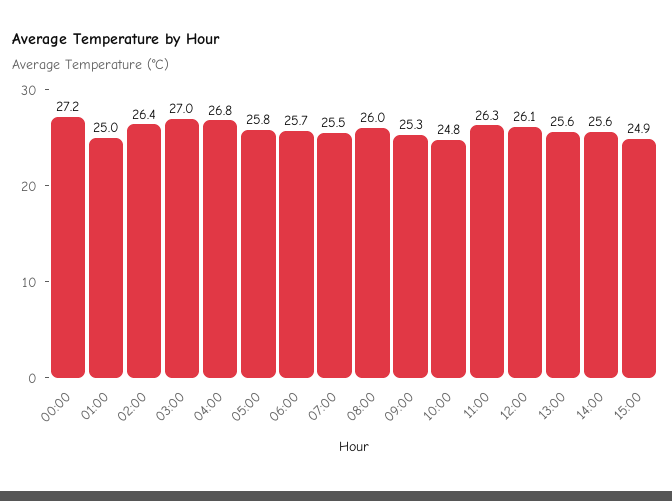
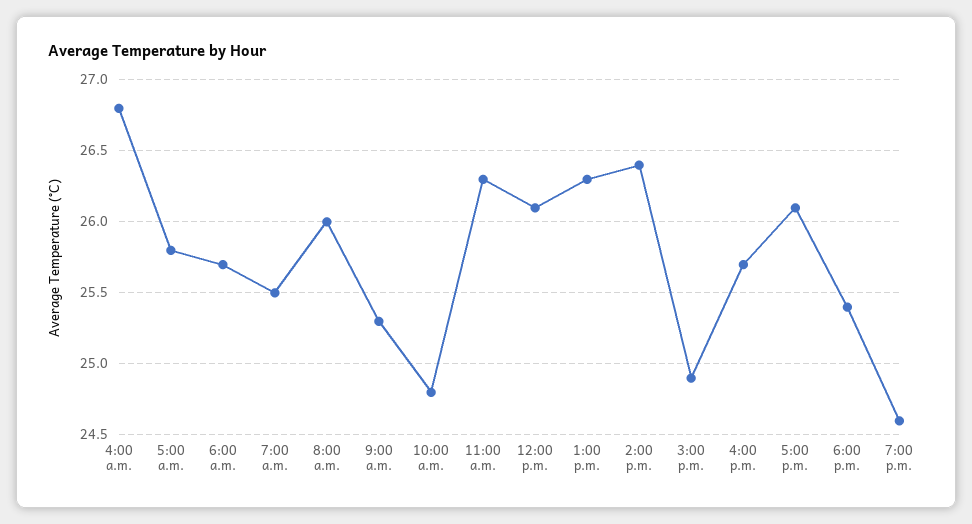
00:00: 27.2 -> none
01:00: 25 -> none
02:00: 26.4 -> none
03:00: 27 -> none
13:00: 25.6 -> 26.3
14:00: 25.6 -> 26.4
4:00 p.m.: none -> 25.7
5:00 p.m.: none -> 26.1
6:00 p.m.: none -> 25.4
7:00 p.m.: none -> 24.6

